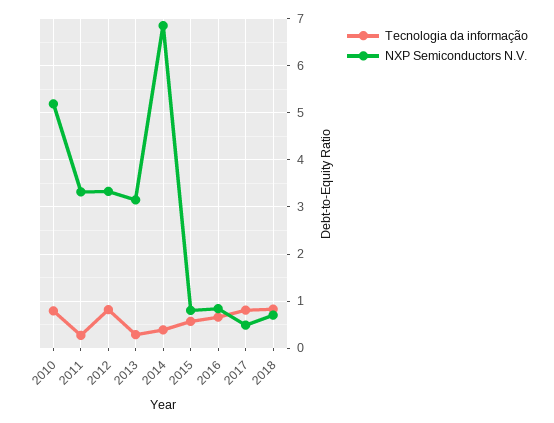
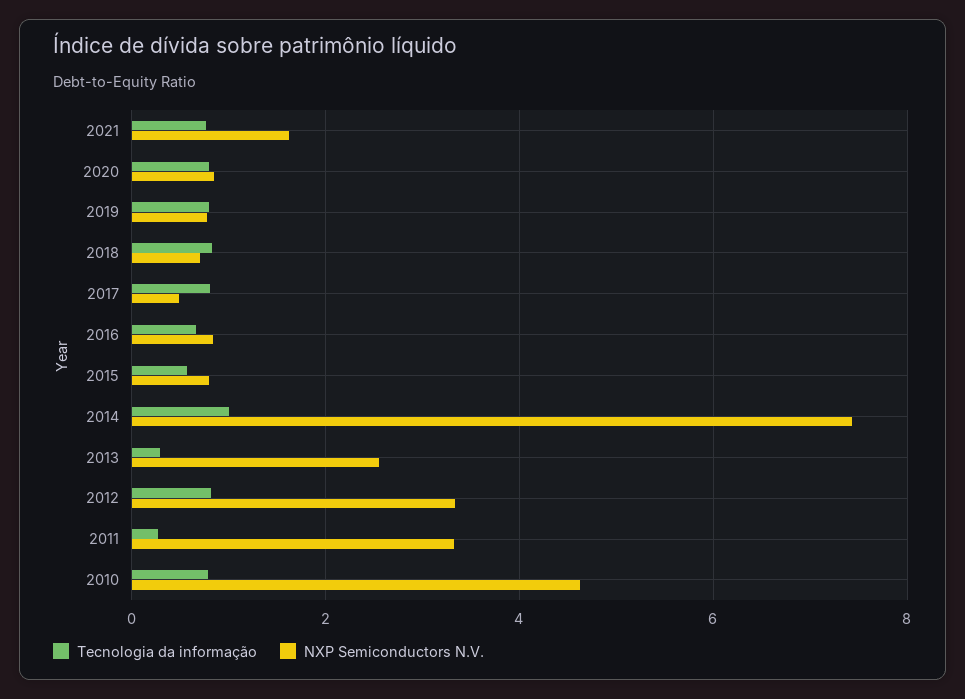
NXP Semiconductors N.V., 2010: 5.2 -> 4.6
NXP Semiconductors N.V., 2013: 3.2 -> 2.6
Tecnologia da informação, 2014: 0.4 -> 1
NXP Semiconductors N.V., 2014: 6.8 -> 7.4
Tecnologia da informação, 2021: none -> 0.8
NXP Semiconductors N.V., 2021: none -> 1.6
Tecnologia da informação, 2020: none -> 0.8
NXP Semiconductors N.V., 2020: none -> 0.8
Tecnologia da informação, 2019: none -> 0.8
NXP Semiconductors N.V., 2019: none -> 0.8

